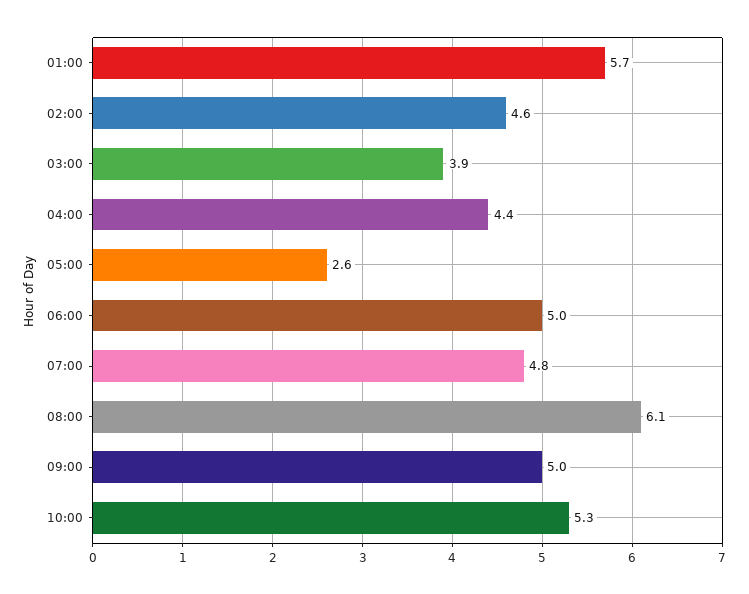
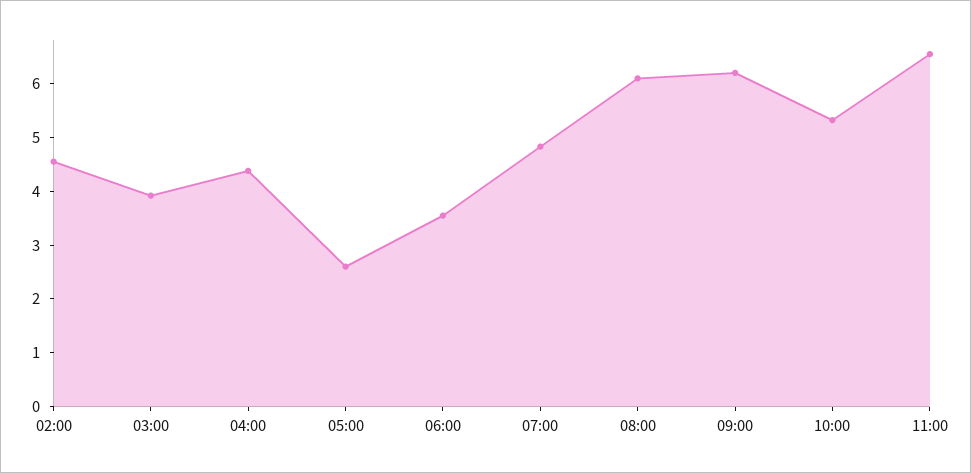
01:00: 5.7 -> none
06:00: 5 -> 3.6
09:00: 5 -> 6.2
11:00: none -> 6.6

